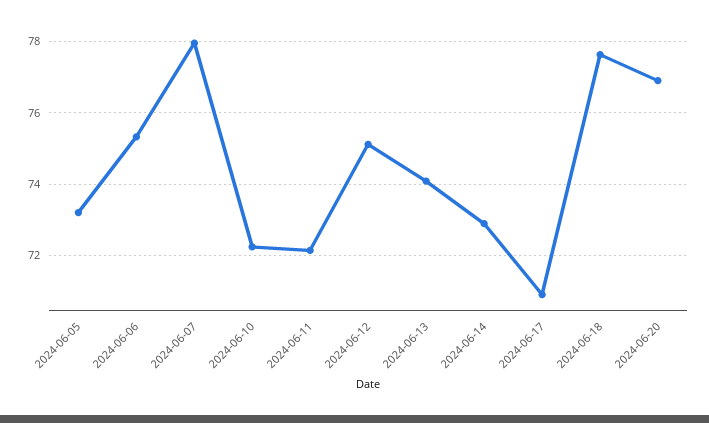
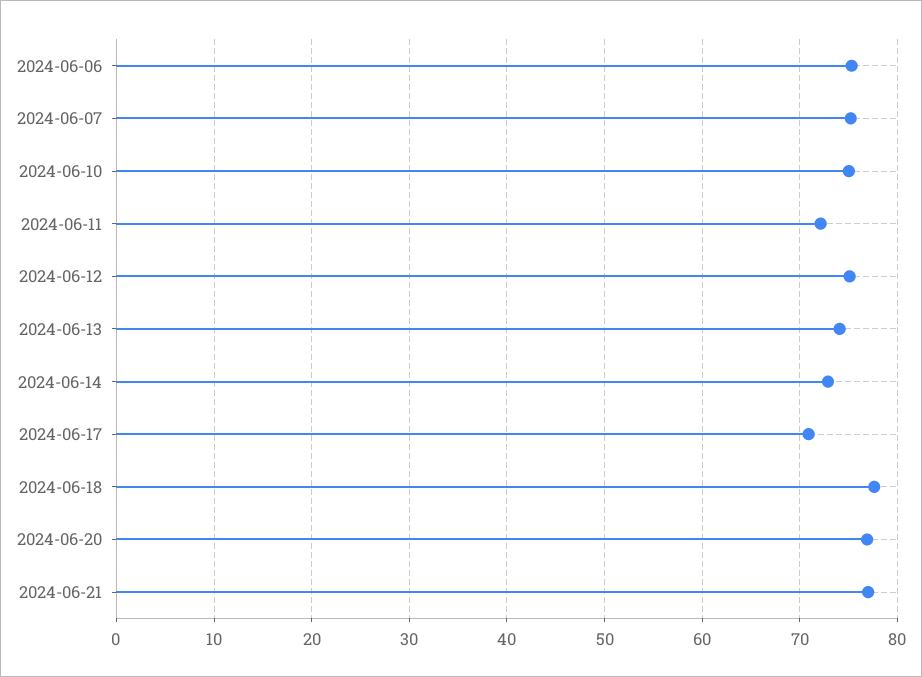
2024-06-05: 73.2 -> none
2024-06-07: 78 -> 75
2024-06-10: 72.2 -> 75
2024-06-21: none -> 77

